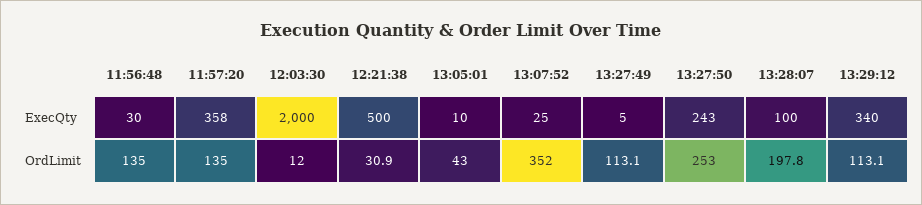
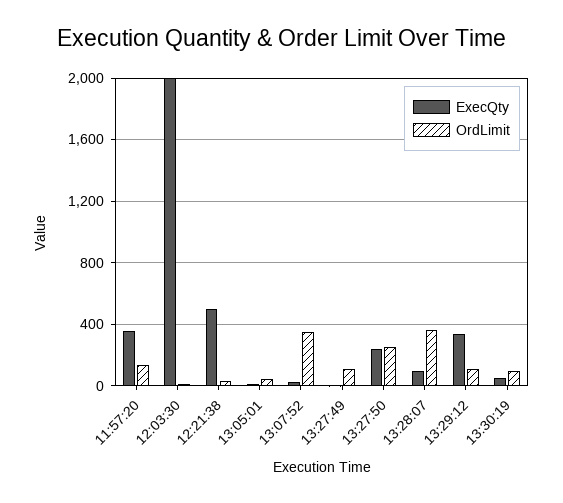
ExecQty, 11:56:48: 30 -> none
OrdLimit, 11:56:48: 135 -> none
OrdLimit, 13:28:07: 197.8 -> 350
ExecQty, 13:30:19: none -> 50
OrdLimit, 13:30:19: none -> 100

